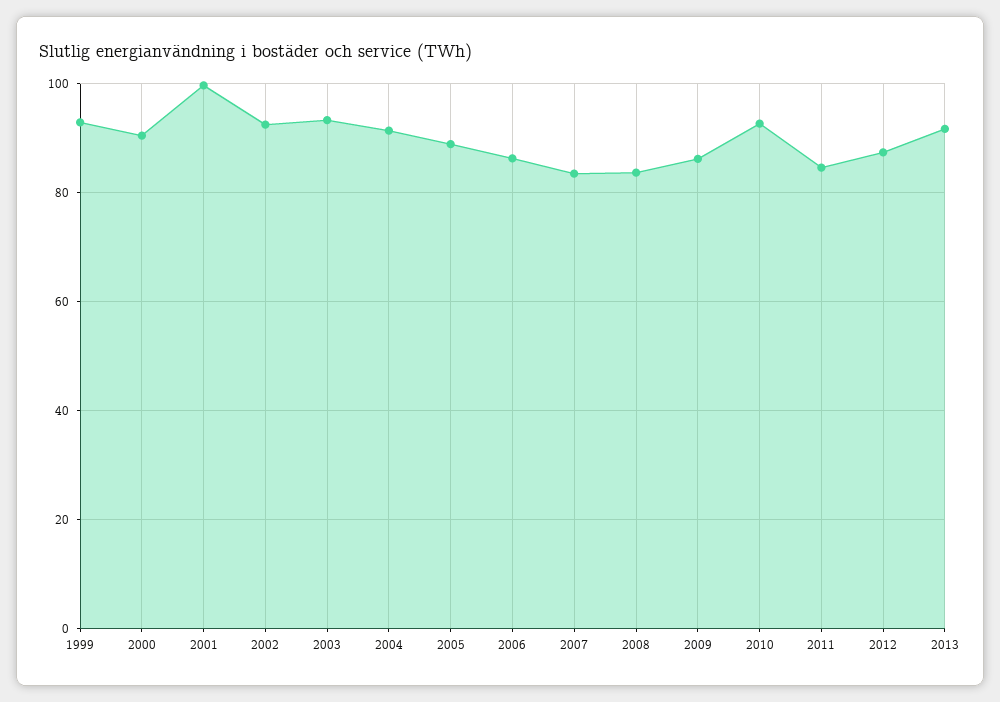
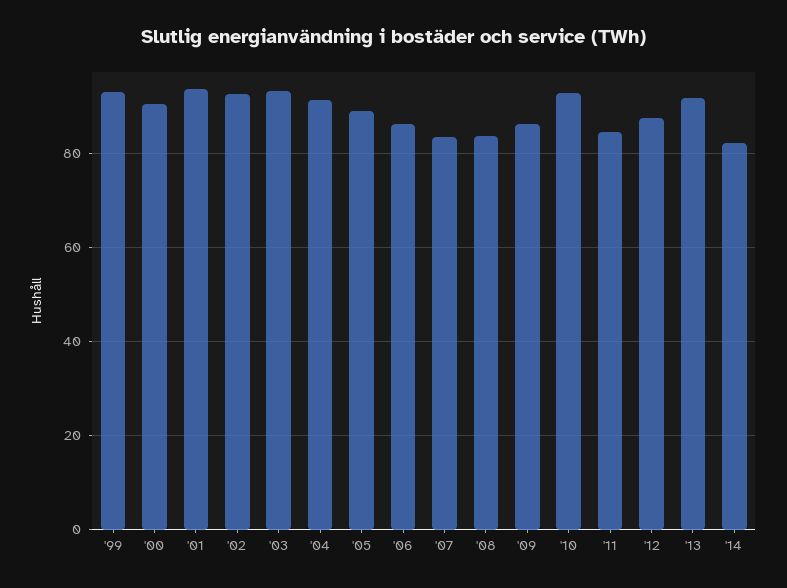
2001: 100 -> 94
'14: none -> 82

